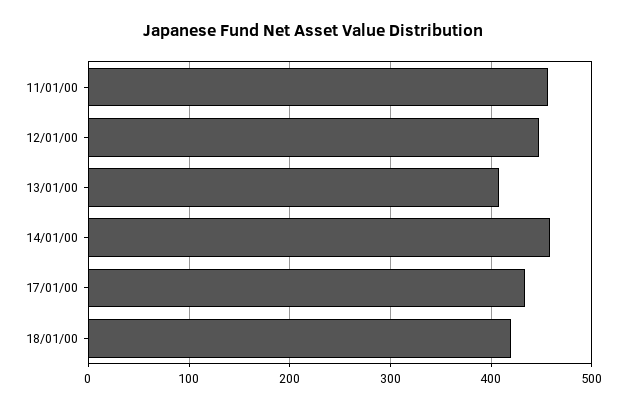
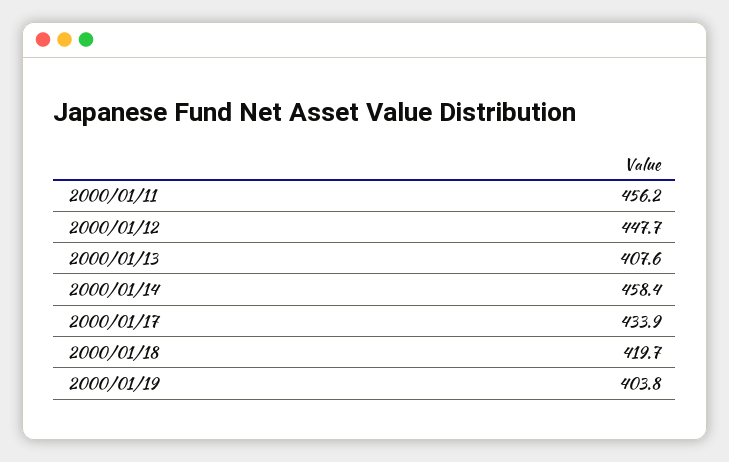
2000/01/19: none -> 403.8

